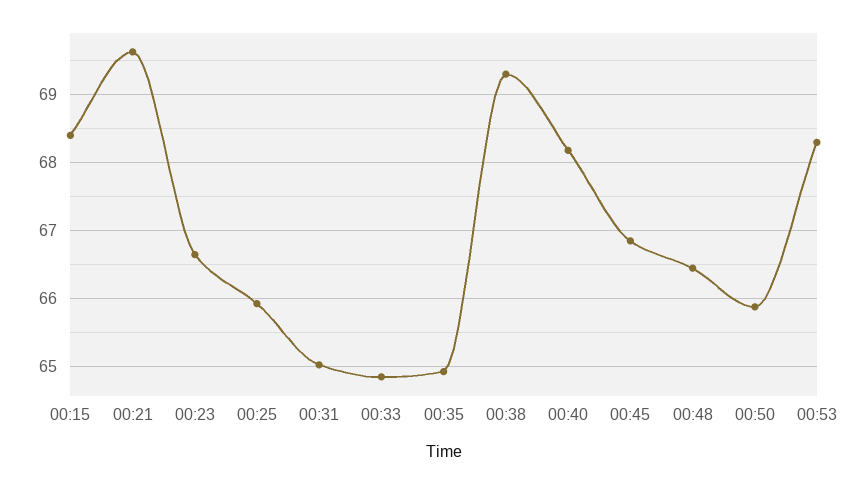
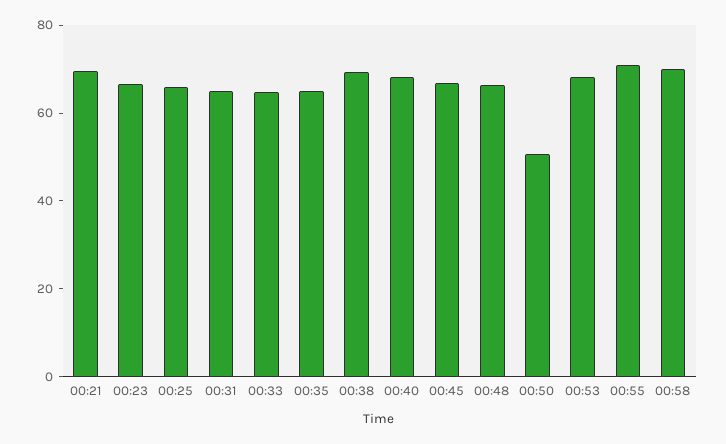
00:15: 68.4 -> none
00:50: 65.9 -> 50
00:55: none -> 70
00:58: none -> 70

